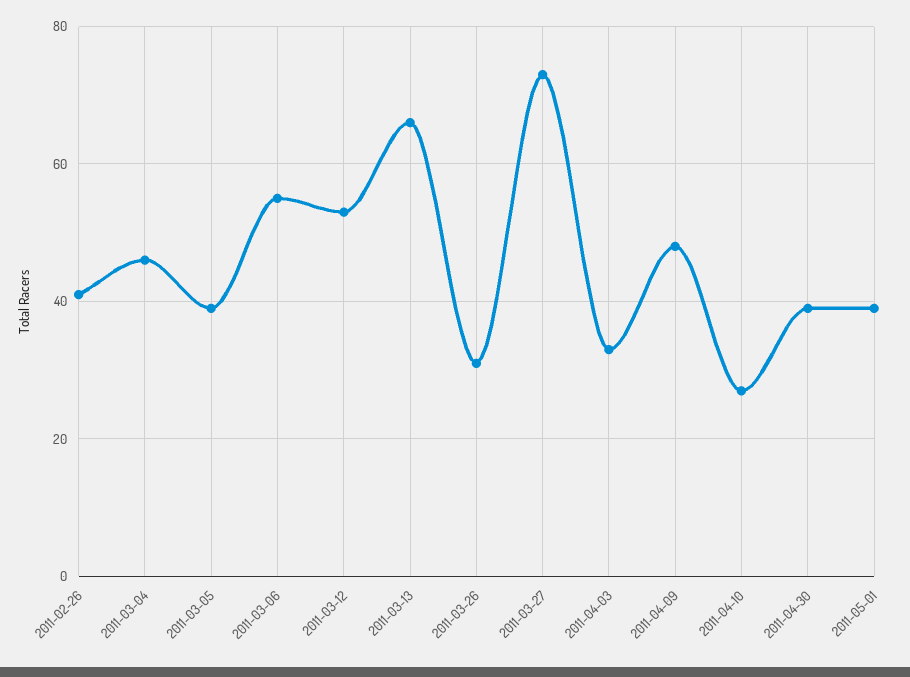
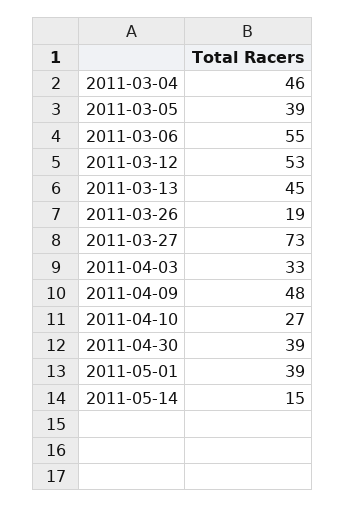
2011-02-26: 40 -> none
2011-03-13: 65 -> 45
2011-03-26: 30 -> 19
2011-05-14: none -> 15

